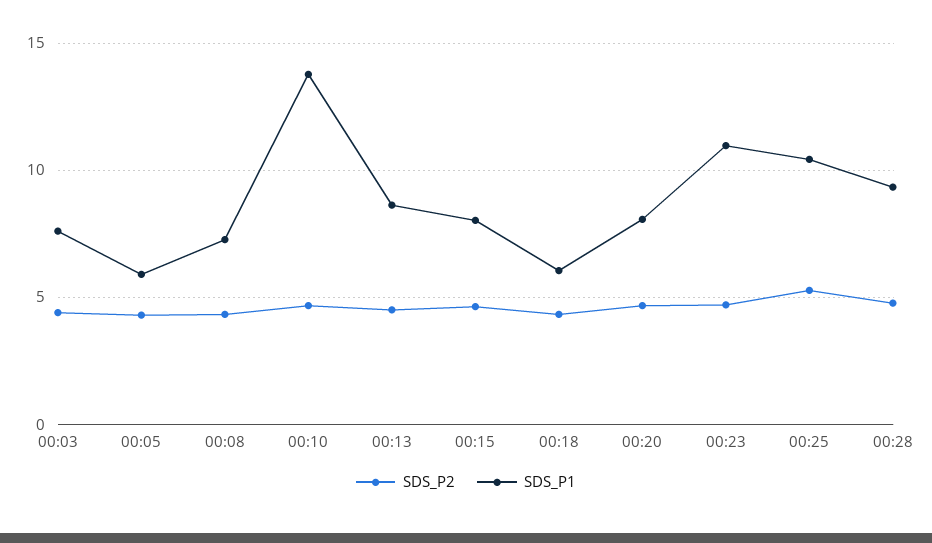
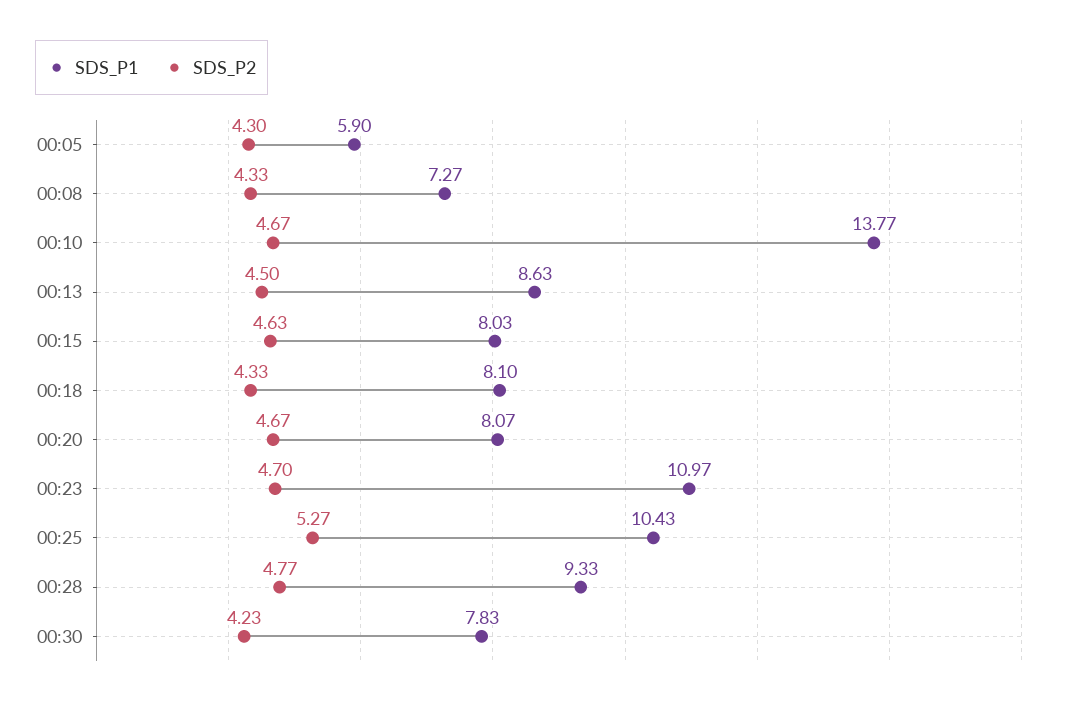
SDS_P2, 00:03: 4.5 -> none
SDS_P1, 00:03: 7.5 -> none
SDS_P1, 00:18: 6 -> 8.1
SDS_P1, 00:30: none -> 7.83
SDS_P2, 00:30: none -> 4.23

